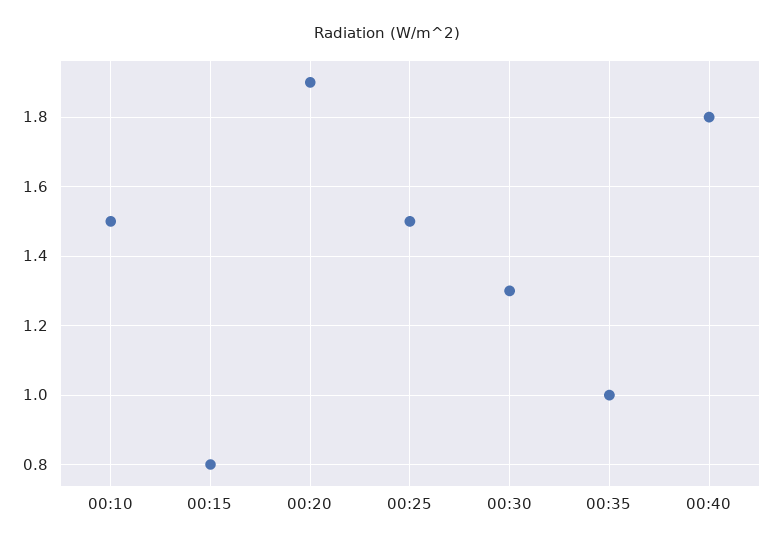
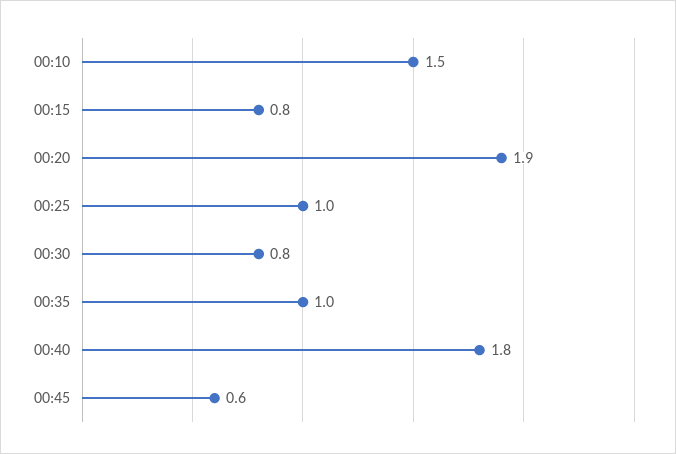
00:25: 1.5 -> 1
00:30: 1.3 -> 0.8
00:45: none -> 0.6

